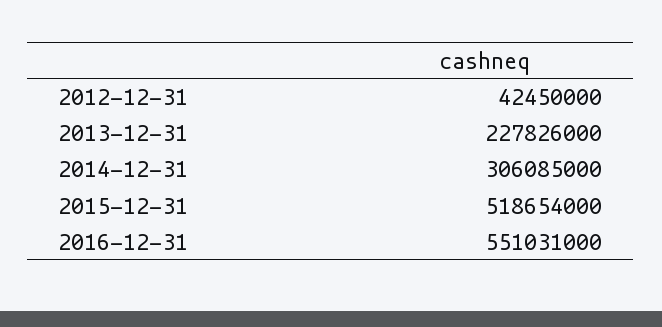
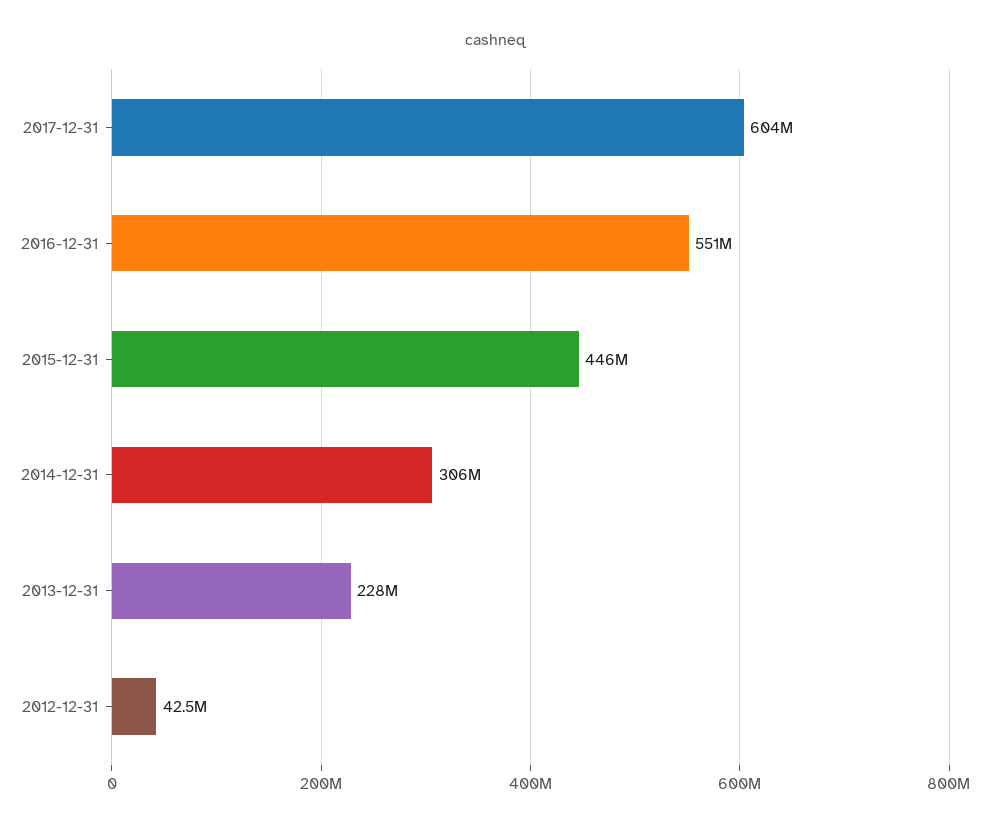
2015-12-31: 518654000 -> 446000000
2017-12-31: none -> 604000000

